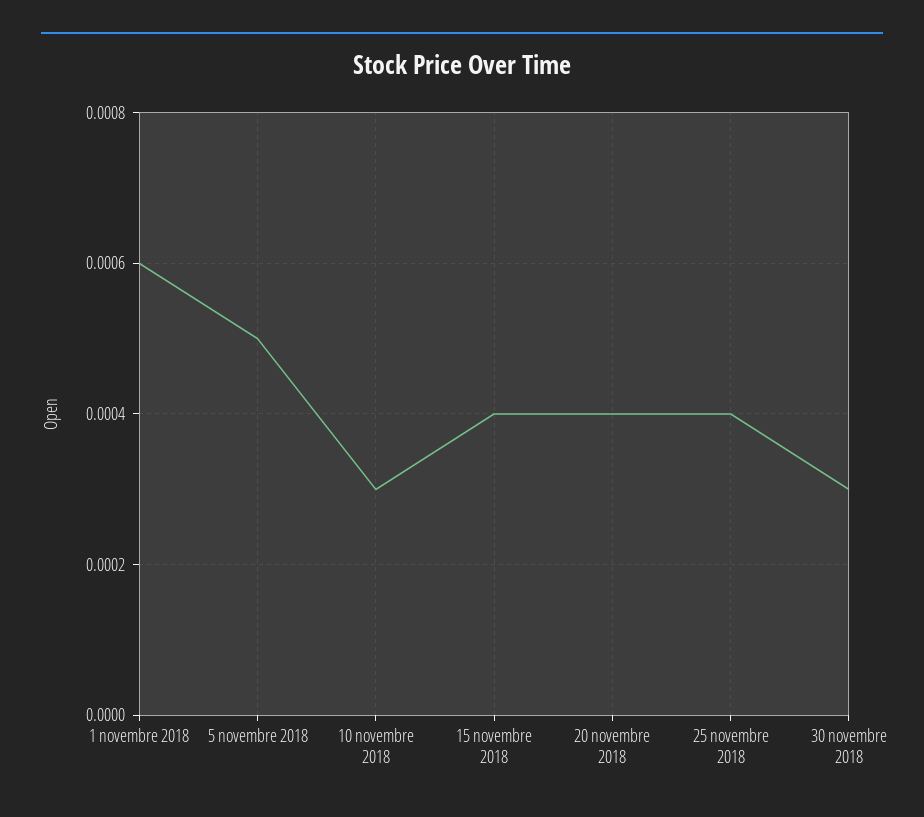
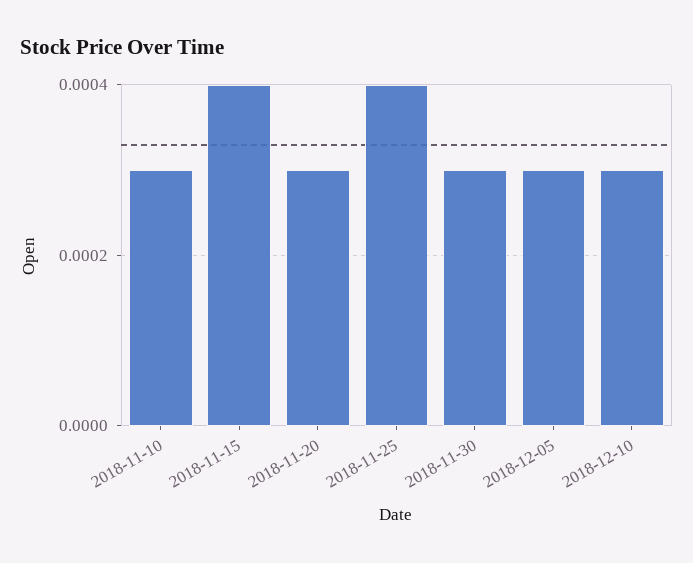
1 novembre 2018: 0.0006 -> none
5 novembre 2018: 0.0005 -> none
20 novembre 2018: 0.0004 -> 0.0003
2018-12-05: none -> 0.0003
2018-12-10: none -> 0.0003

